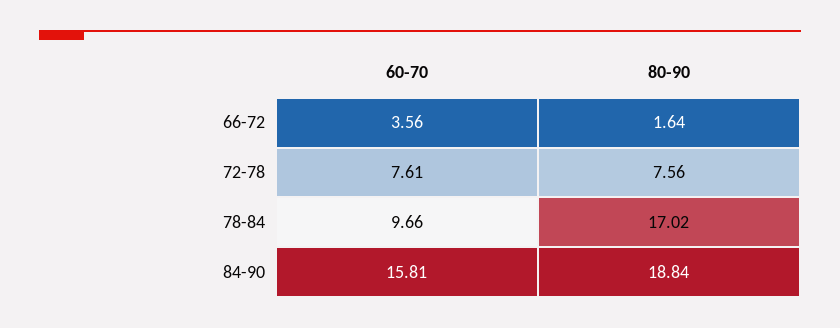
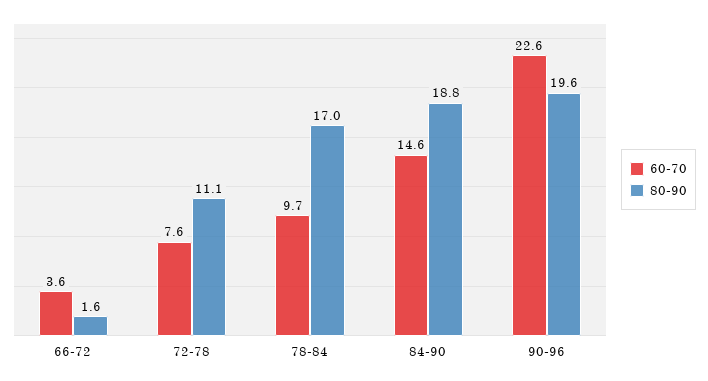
80-90, 72-78: 7.56 -> 11.1
60-70, 84-90: 15.81 -> 14.6
60-70, 90-96: none -> 22.6
80-90, 90-96: none -> 19.6

